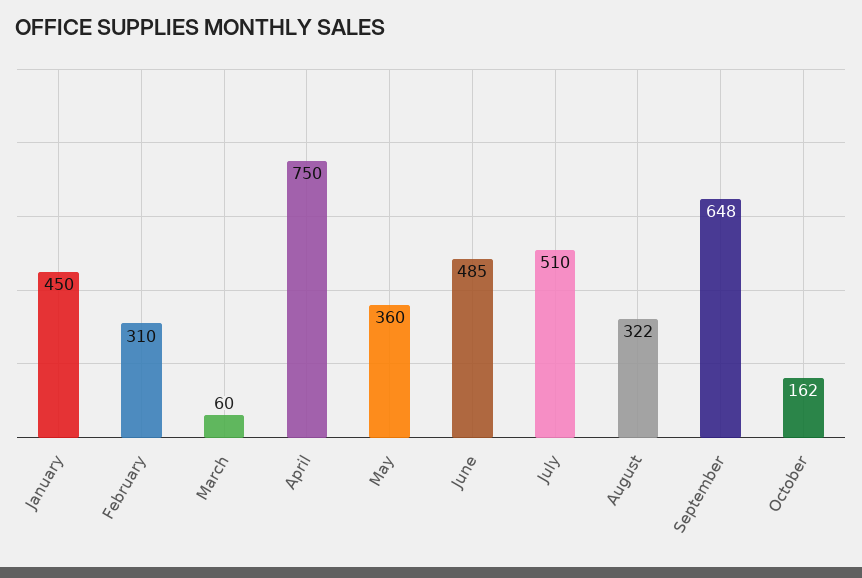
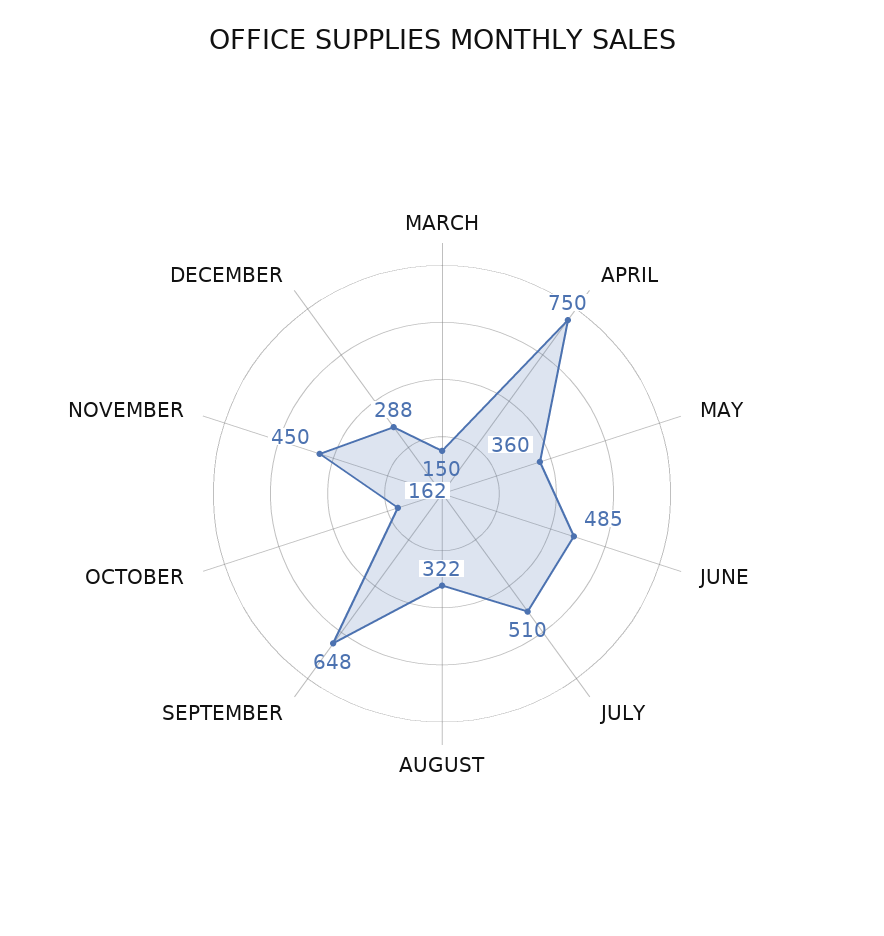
January: 450 -> none
February: 310 -> none
March: 60 -> 150
NOVEMBER: none -> 450
DECEMBER: none -> 288

